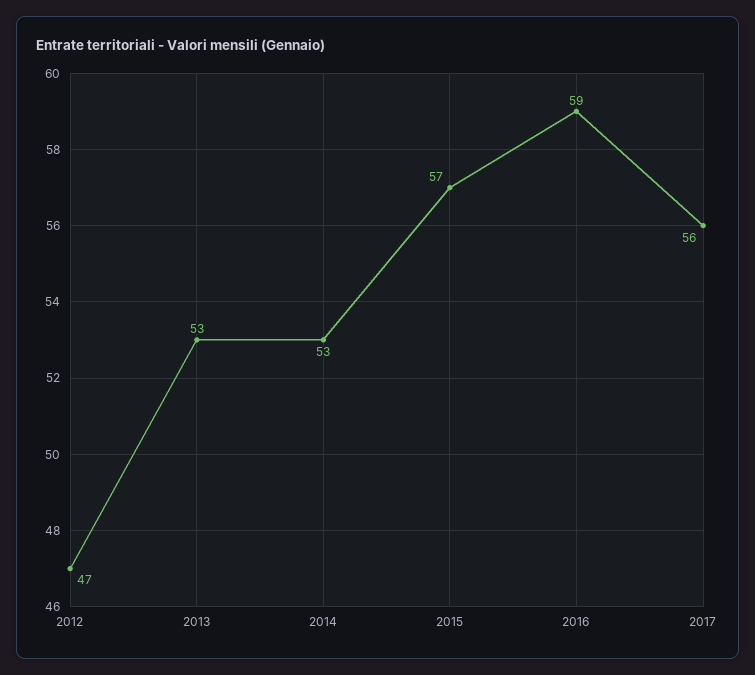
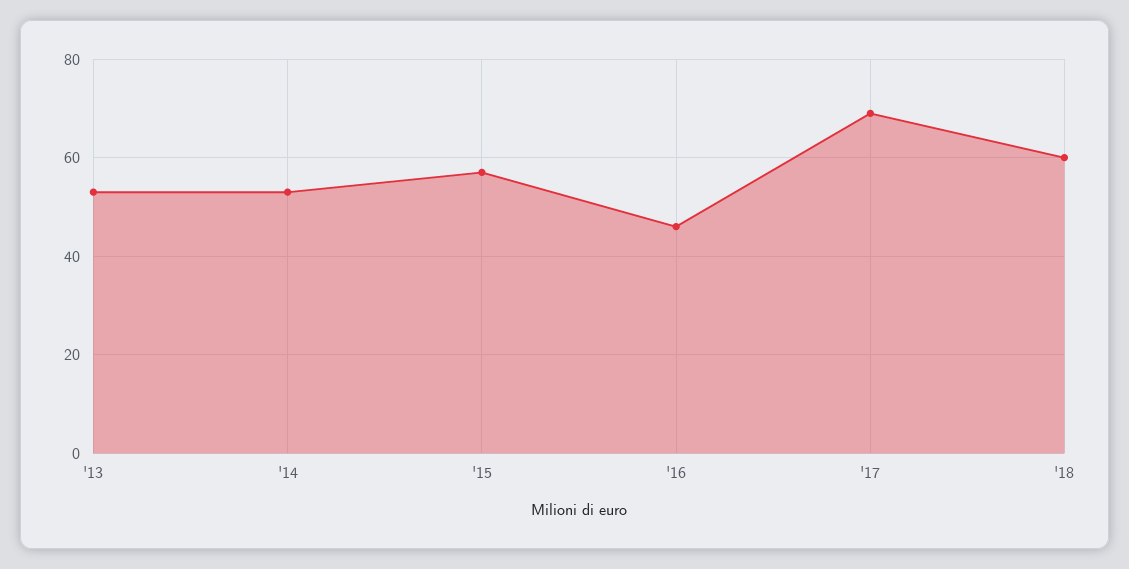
2012: 47 -> none
2016: 59 -> 45
2017: 56 -> 70
'18: none -> 60

